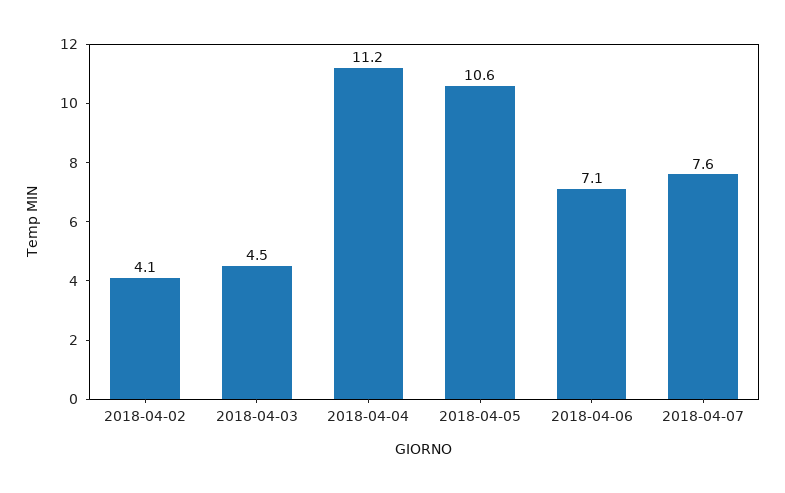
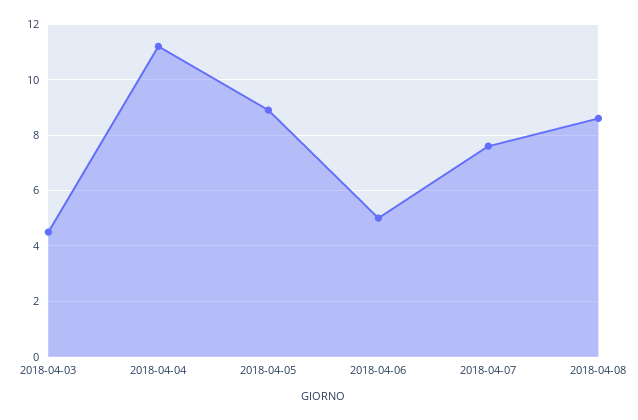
2018-04-02: 4.1 -> none
2018-04-05: 10.6 -> 9
2018-04-06: 7.1 -> 5
2018-04-08: none -> 8.5

